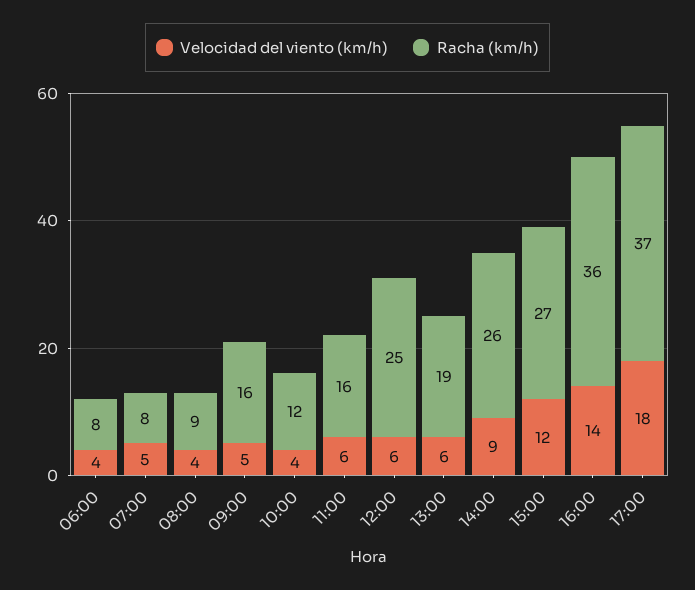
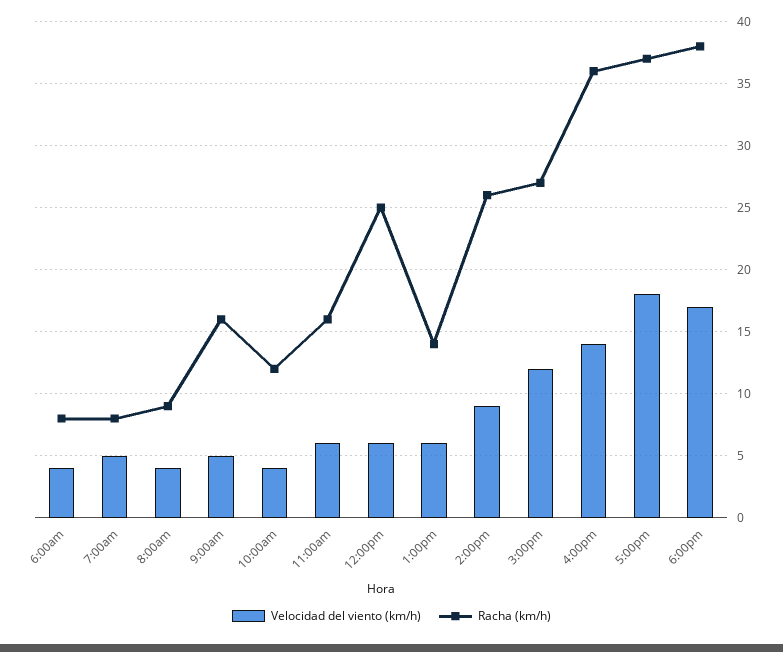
Racha (km/h), 13:00: 19 -> 14
Velocidad del viento (km/h), 6:00pm: none -> 17
Racha (km/h), 6:00pm: none -> 38

